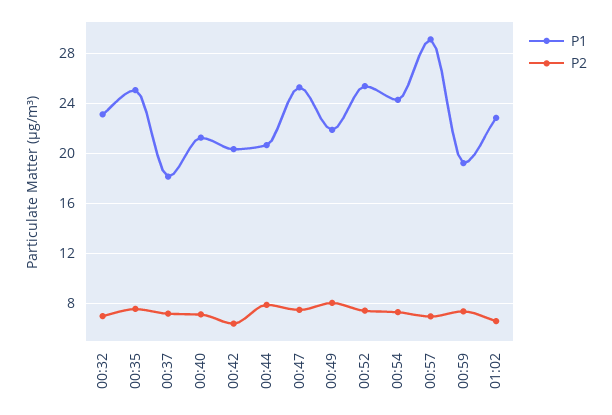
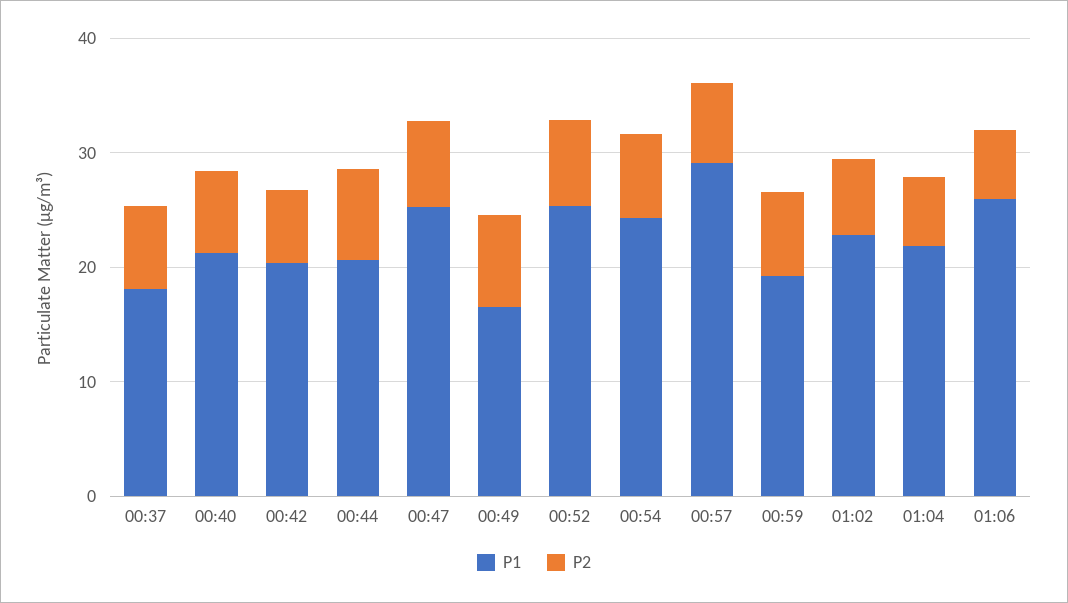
P1, 00:32: 23 -> none
P2, 00:32: 7 -> none
P1, 00:35: 25 -> none
P2, 00:35: 7.5 -> none
P1, 00:49: 22 -> 16
P1, 01:04: none -> 22
P2, 01:04: none -> 6
P1, 01:06: none -> 26
P2, 01:06: none -> 6

